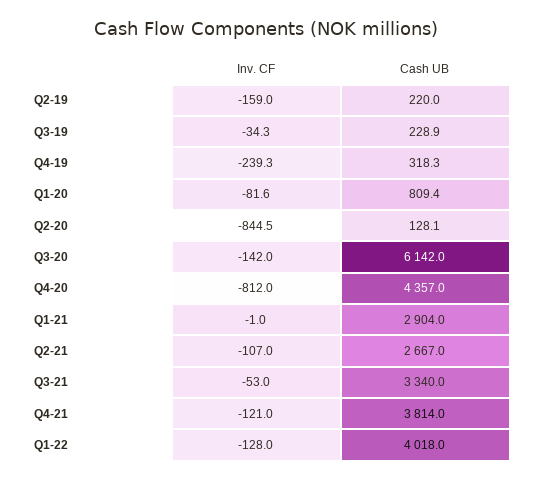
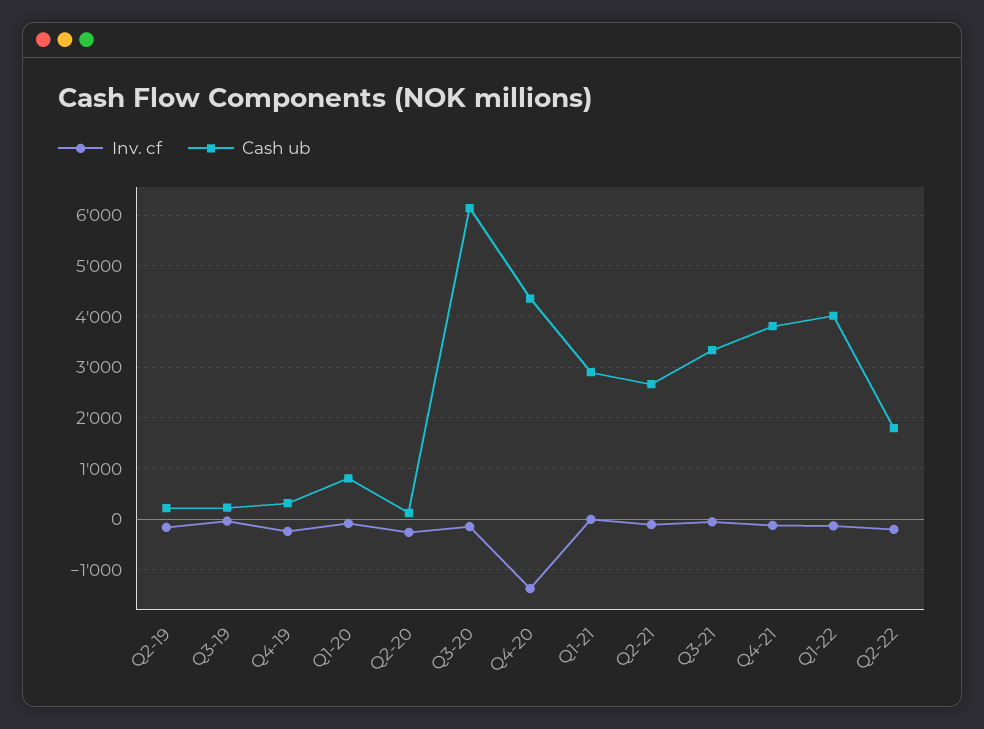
Inv. CF, Q2-20: -844.5 -> -200
Inv. CF, Q4-20: -812 -> -1400
Inv. CF, Q2-22: none -> -200
Cash UB, Q2-22: none -> 1800

